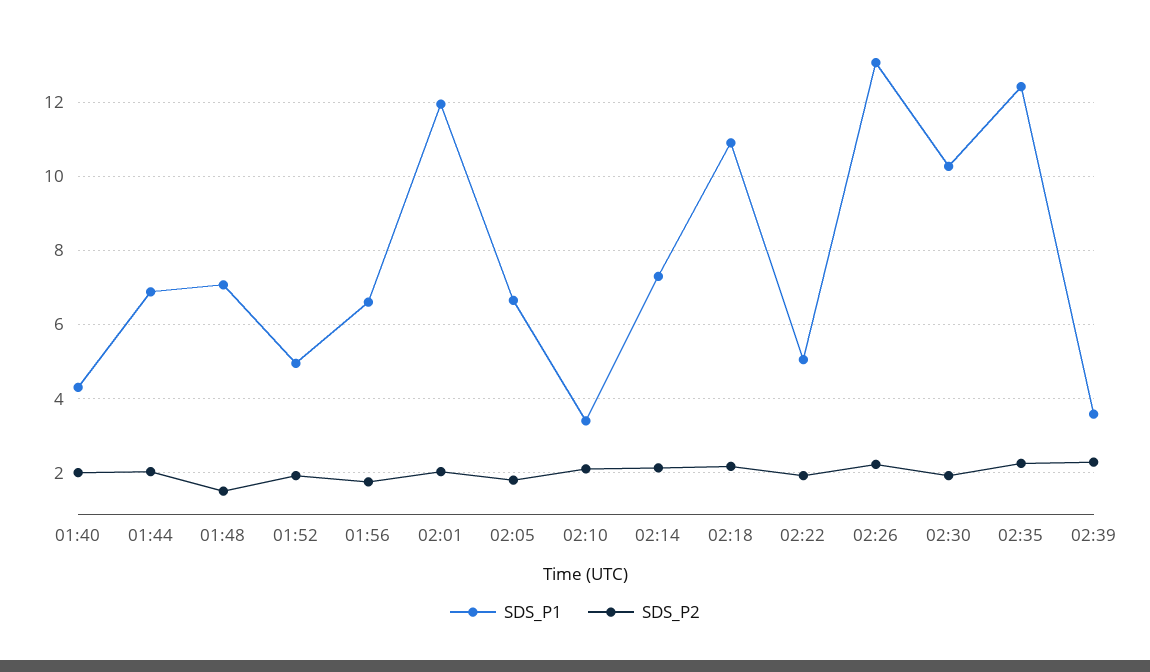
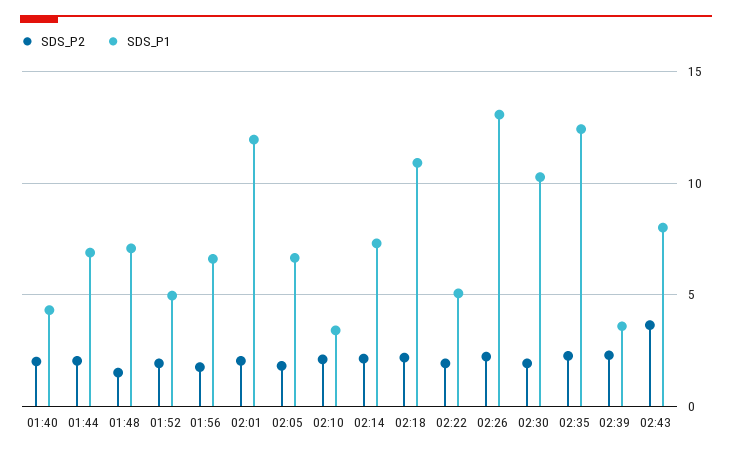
SDS_P2, 02:43: none -> 3.5
SDS_P1, 02:43: none -> 8

